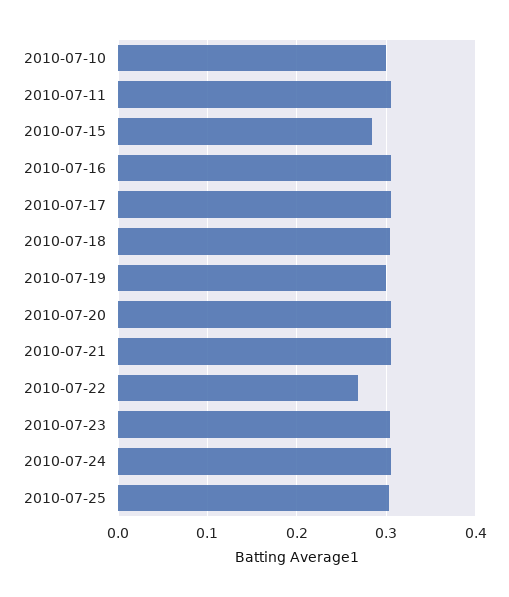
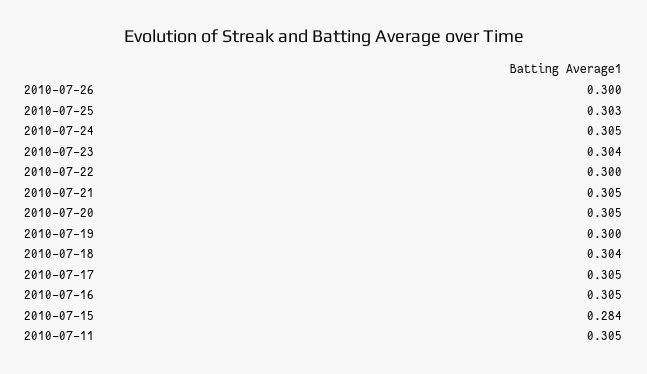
2010-07-10: 0.3 -> none
2010-07-22: 0.27 -> 0.3
2010-07-26: none -> 0.3

